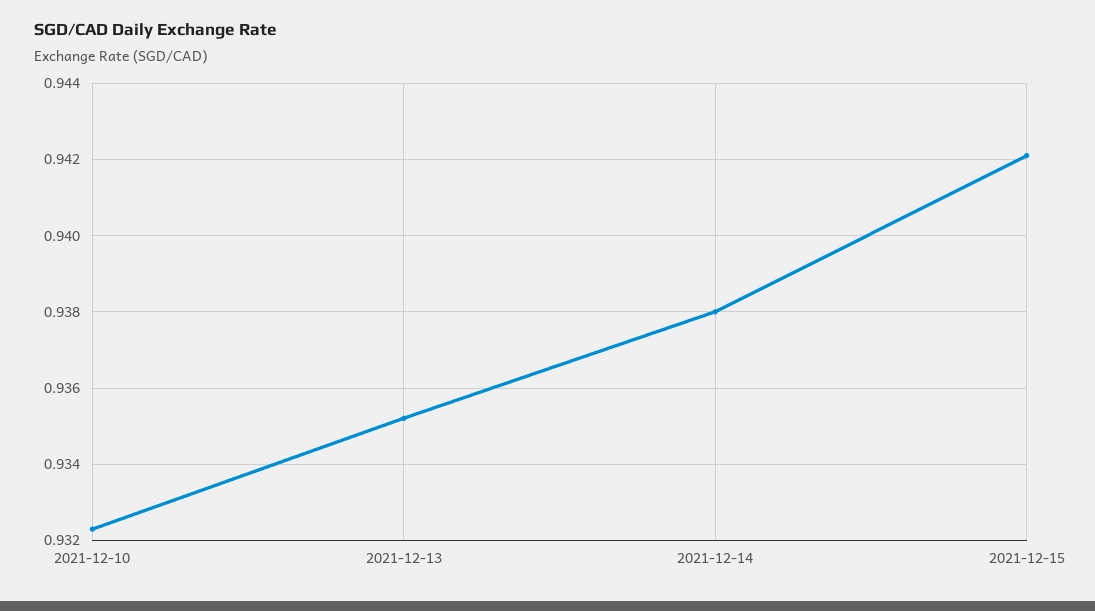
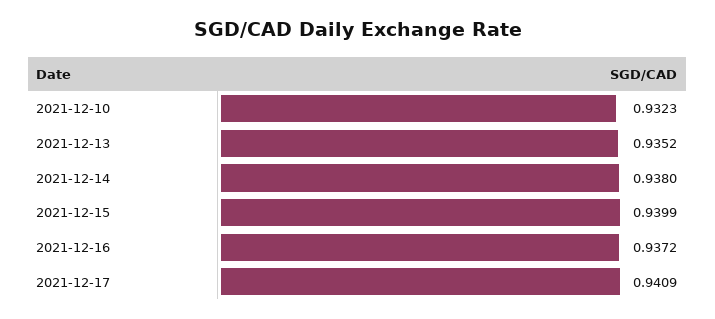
2021-12-15: 0.942 -> 0.9399
2021-12-16: none -> 0.9372
2021-12-17: none -> 0.9409

